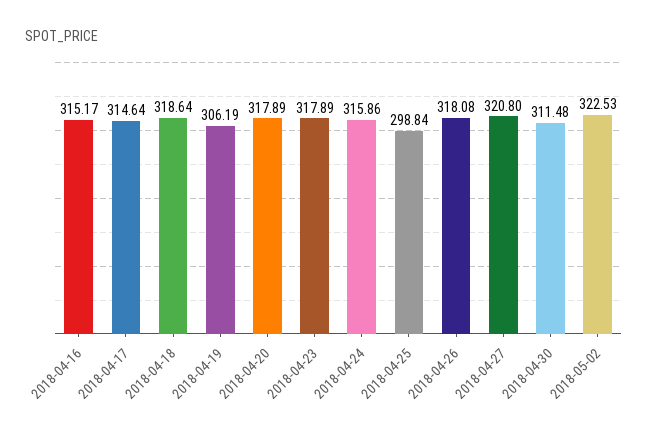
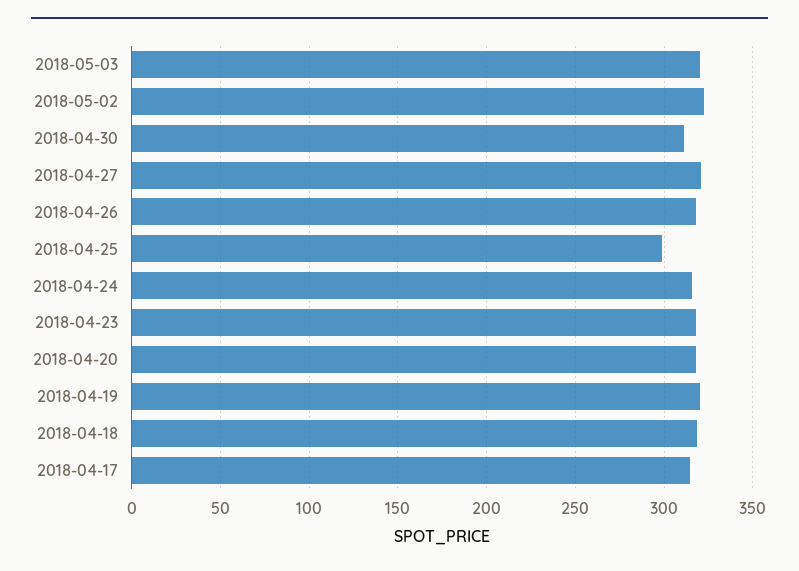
2018-04-16: 315.17 -> none
2018-04-19: 306.19 -> 320
2018-05-03: none -> 320

